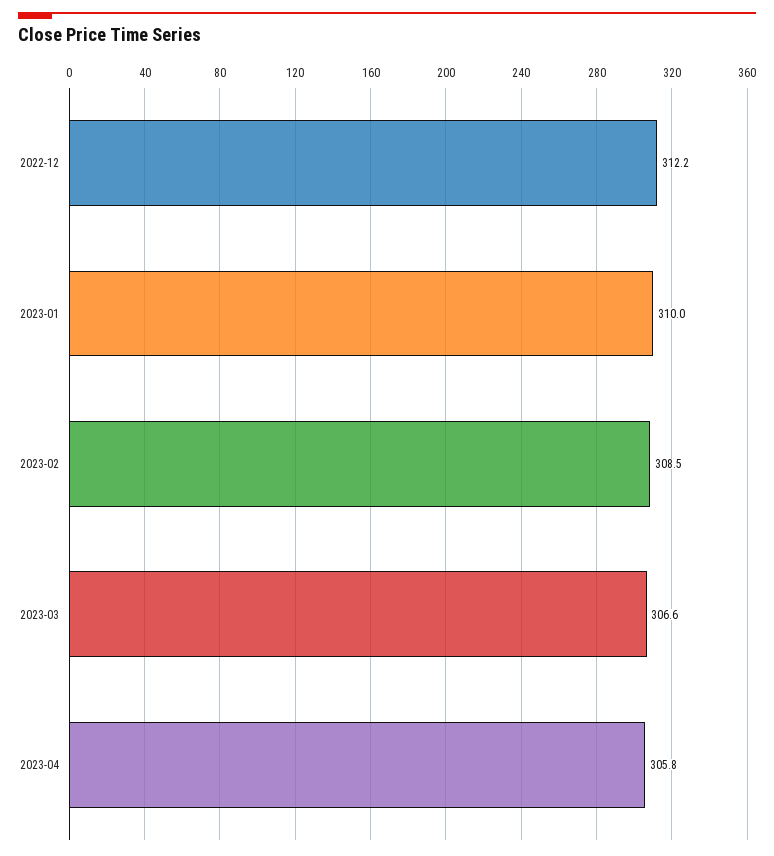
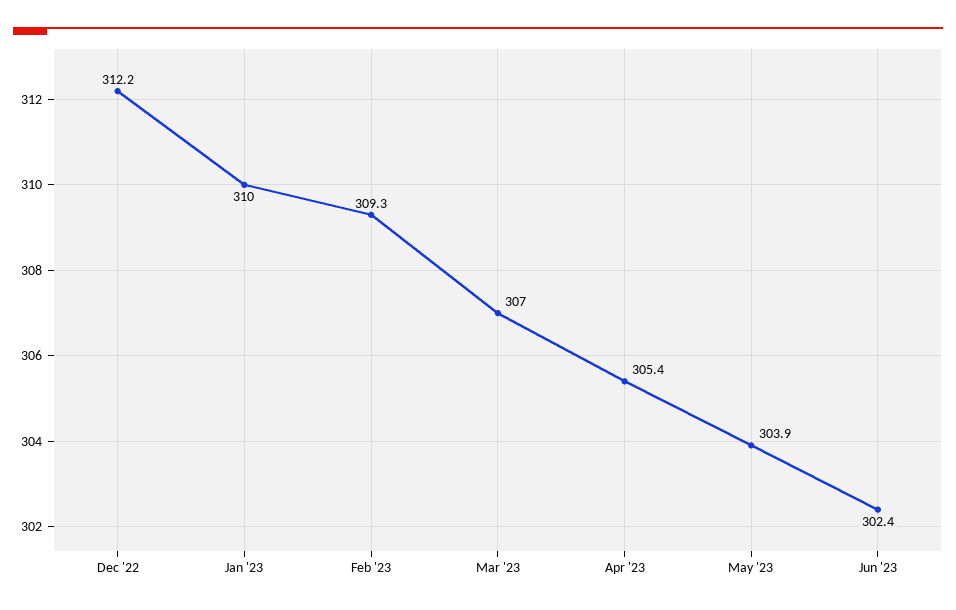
2023-02: 308.5 -> 309.3
2023-03: 306.6 -> 307
2023-04: 305.8 -> 305.4
May '23: none -> 303.9
Jun '23: none -> 302.4

